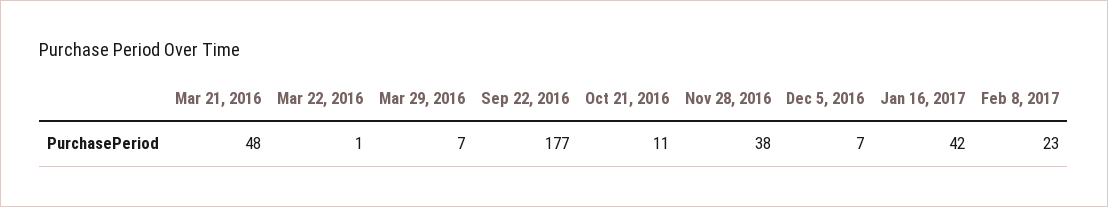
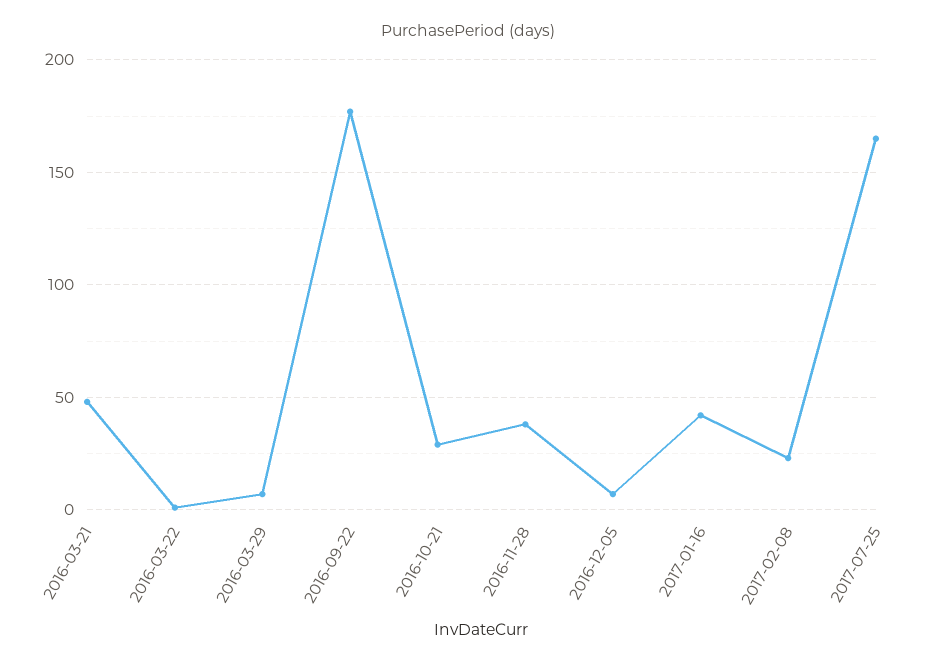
Oct 21, 2016: 11 -> 30
2017-07-25: none -> 165

